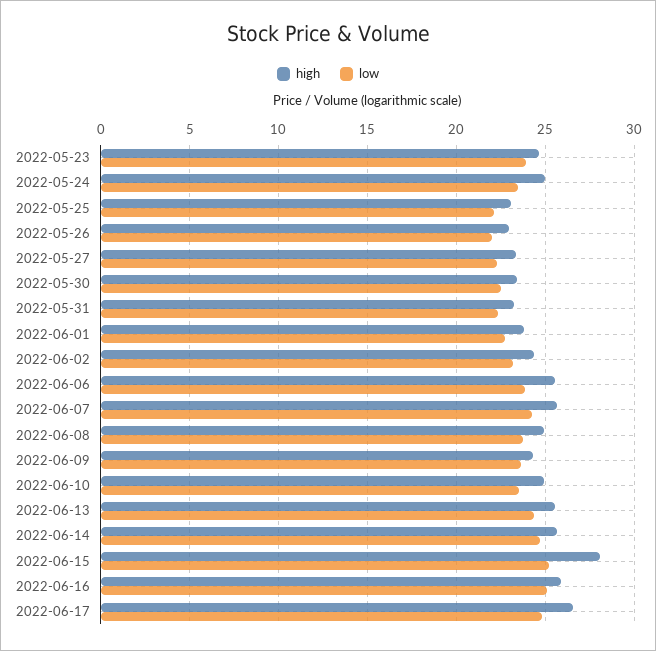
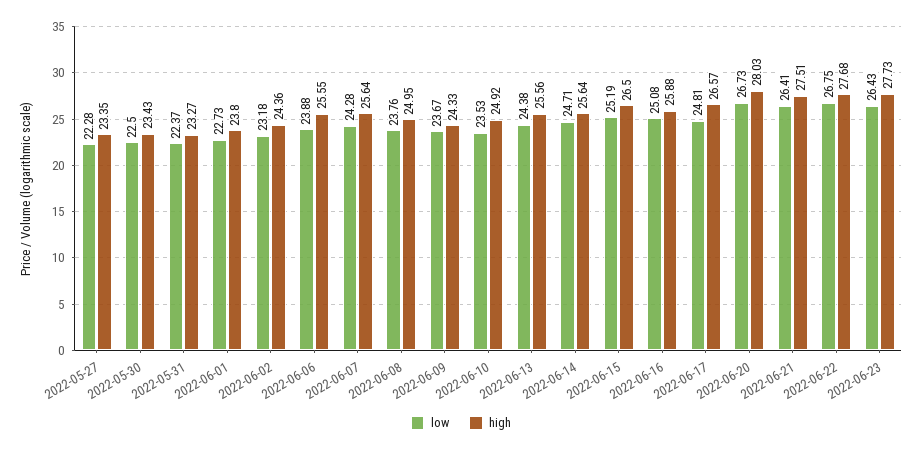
high, 2022-05-23: 24.5 -> none
low, 2022-05-23: 24 -> none
high, 2022-05-24: 25 -> none
low, 2022-05-24: 23.5 -> none
high, 2022-05-25: 23 -> none
low, 2022-05-25: 22 -> none
high, 2022-05-26: 23 -> none
low, 2022-05-26: 22 -> none
high, 2022-06-15: 28 -> 26.5
low, 2022-06-20: none -> 26.73
high, 2022-06-20: none -> 28.03
low, 2022-06-21: none -> 26.41
high, 2022-06-21: none -> 27.51
low, 2022-06-22: none -> 26.75
high, 2022-06-22: none -> 27.68
low, 2022-06-23: none -> 26.43
high, 2022-06-23: none -> 27.73

